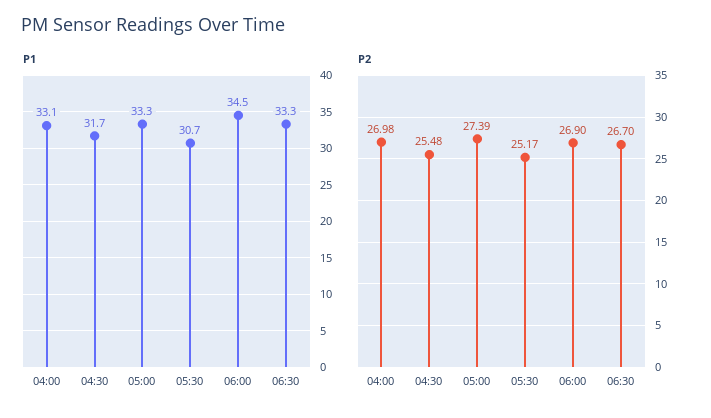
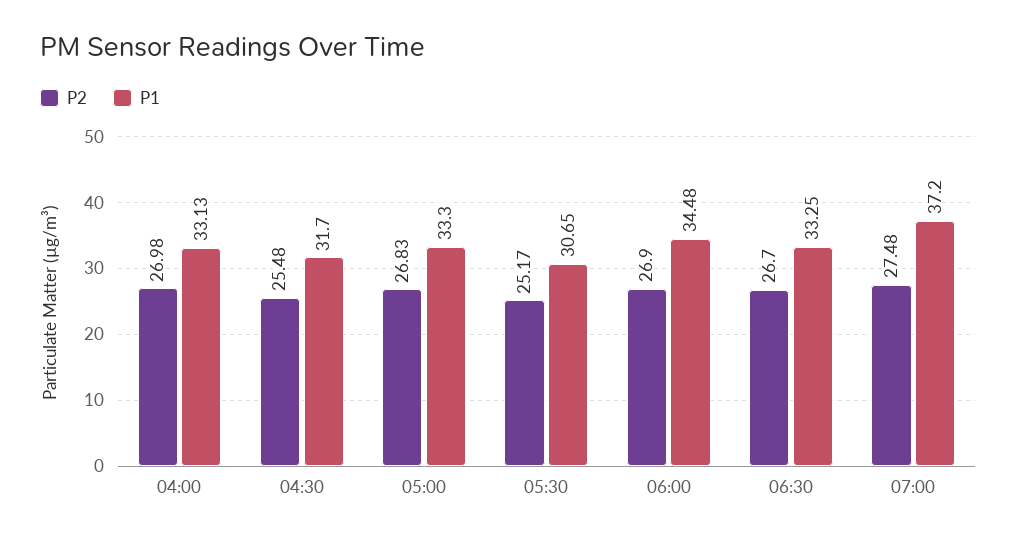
P2, 05:00: 27.39 -> 26.83
P2, 07:00: none -> 27.48
P1, 07:00: none -> 37.2

